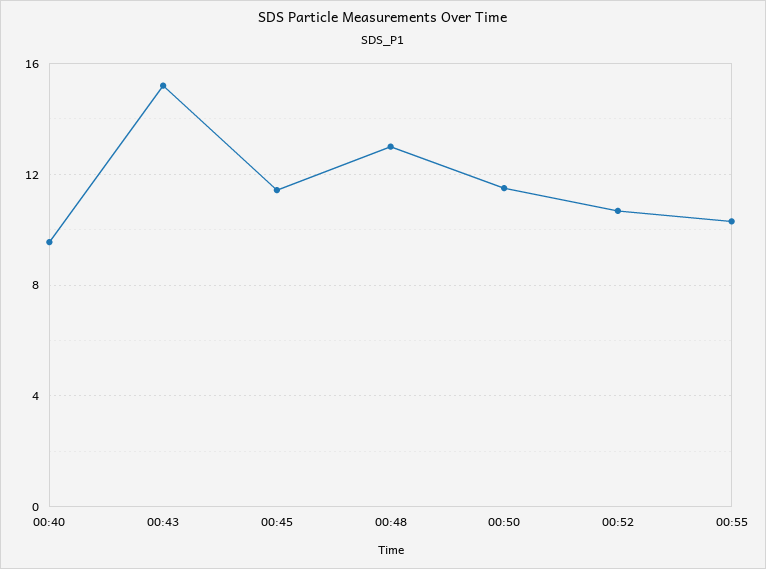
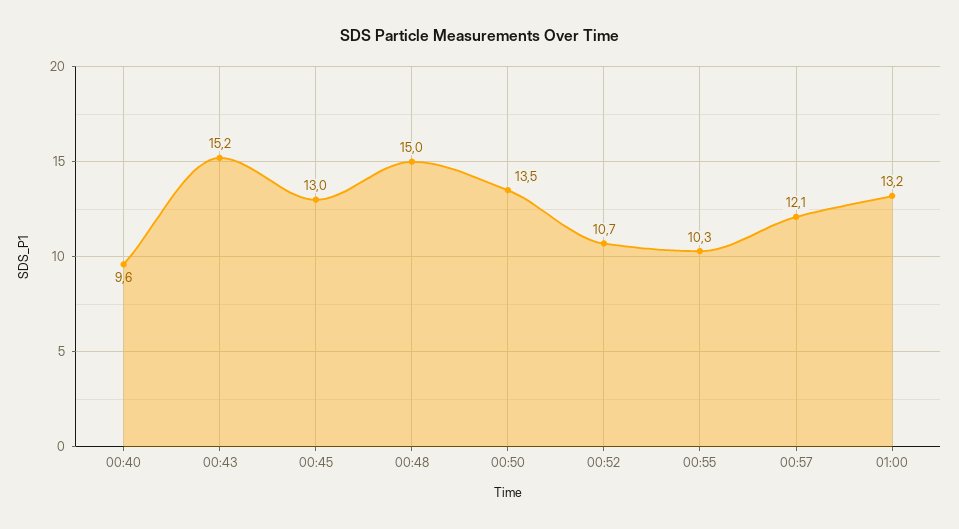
00:45: 11.5 -> 13
00:48: 13 -> 15
00:50: 11.5 -> 13.5
00:57: none -> 12.1
01:00: none -> 13.2

